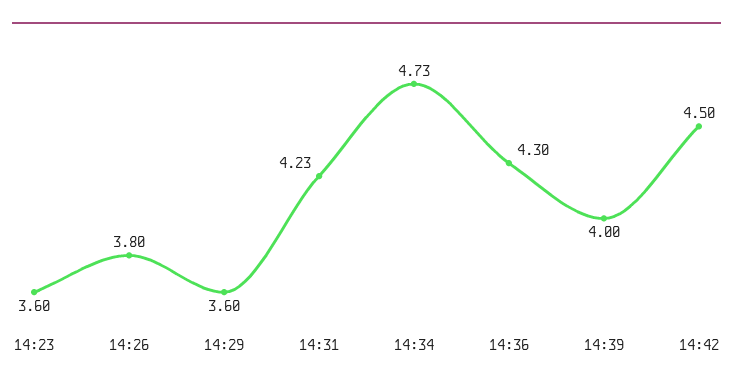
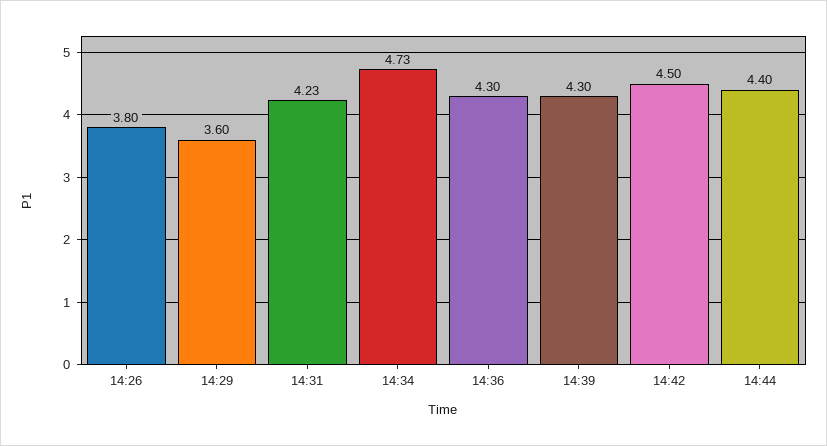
14:23: 3.6 -> none
14:39: 4 -> 4.3
14:44: none -> 4.4

